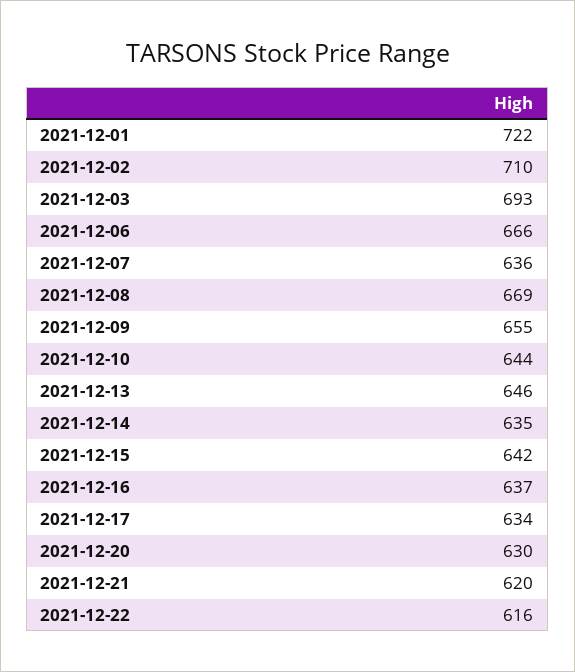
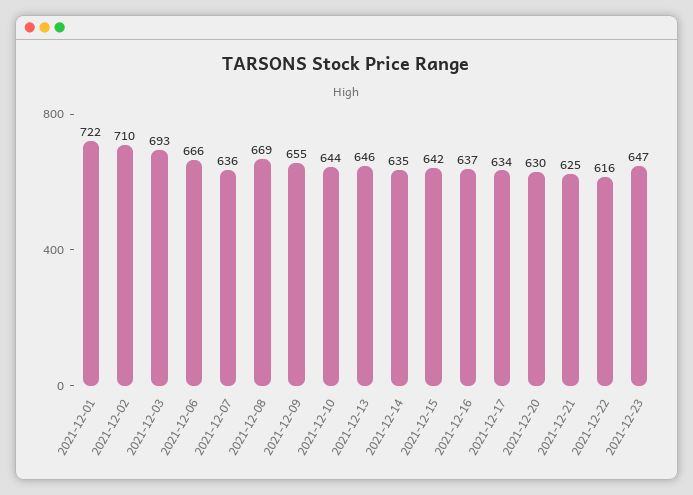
2021-12-21: 620 -> 625
2021-12-23: none -> 647

